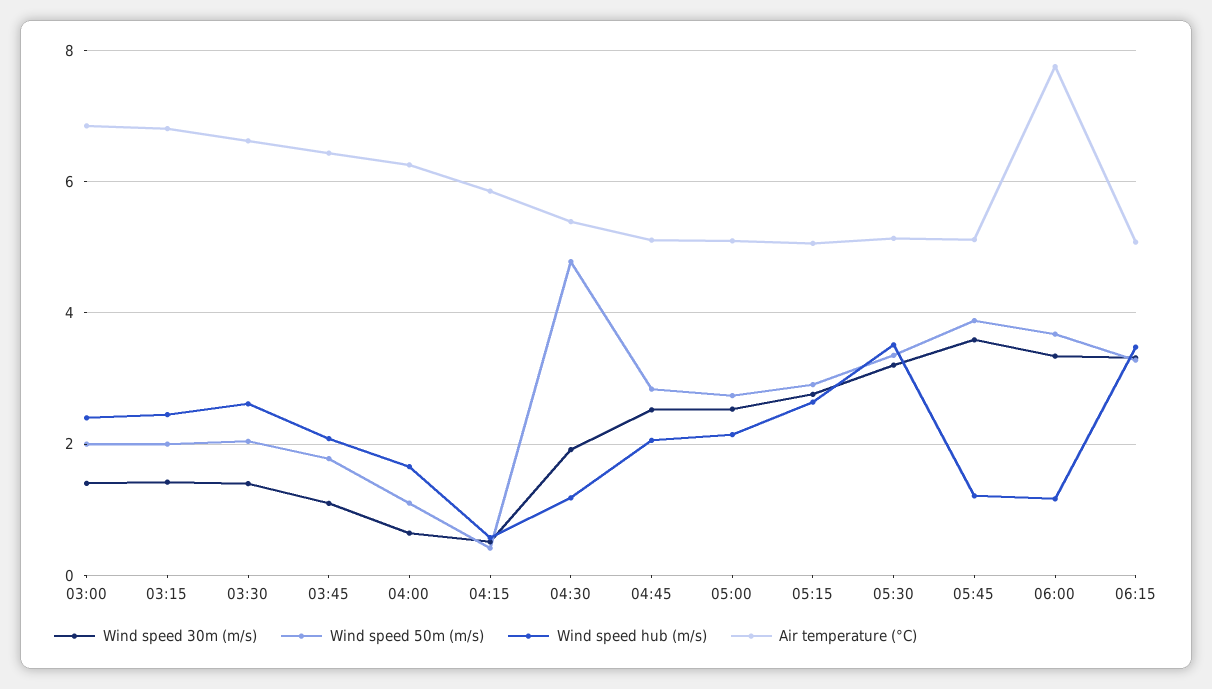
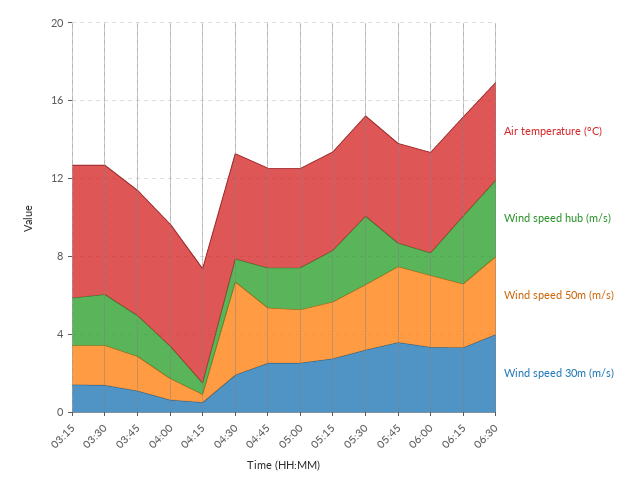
Wind speed 30m (m/s), 03:00: 1.4 -> none
Wind speed 50m (m/s), 03:00: 2 -> none
Wind speed hub (m/s), 03:00: 2.4 -> none
Air temperature (°C), 03:00: 6.8 -> none
Air temperature (°C), 06:00: 7.8 -> 5
Air temperature (°C), 06:30: none -> 5
Wind speed hub (m/s), 06:30: none -> 4
Wind speed 50m (m/s), 06:30: none -> 4
Wind speed 30m (m/s), 06:30: none -> 4

